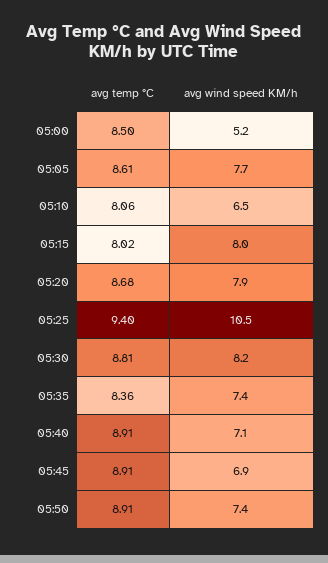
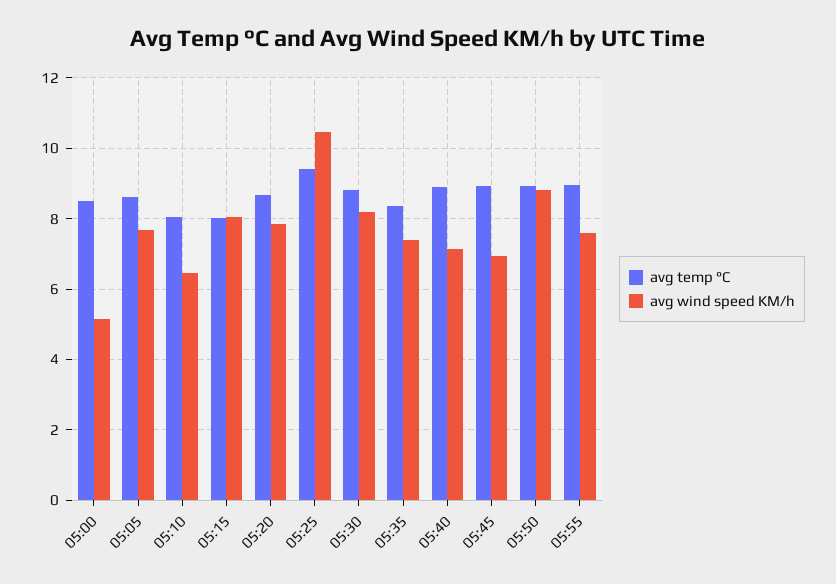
avg wind speed KM/h, 05:50: 7.4 -> 8.8
avg temp °C, 05:55: none -> 9
avg wind speed KM/h, 05:55: none -> 7.6

